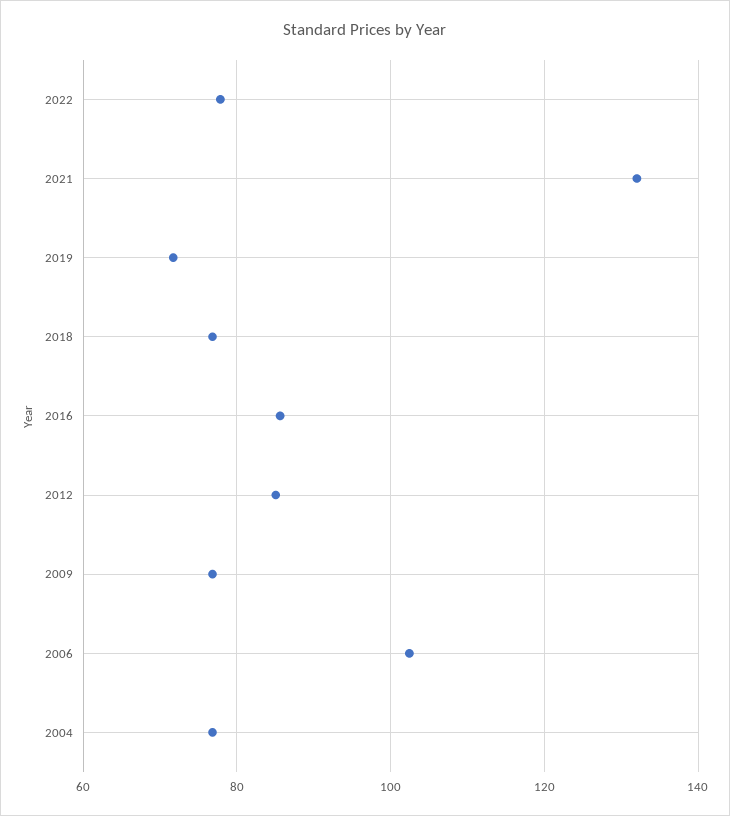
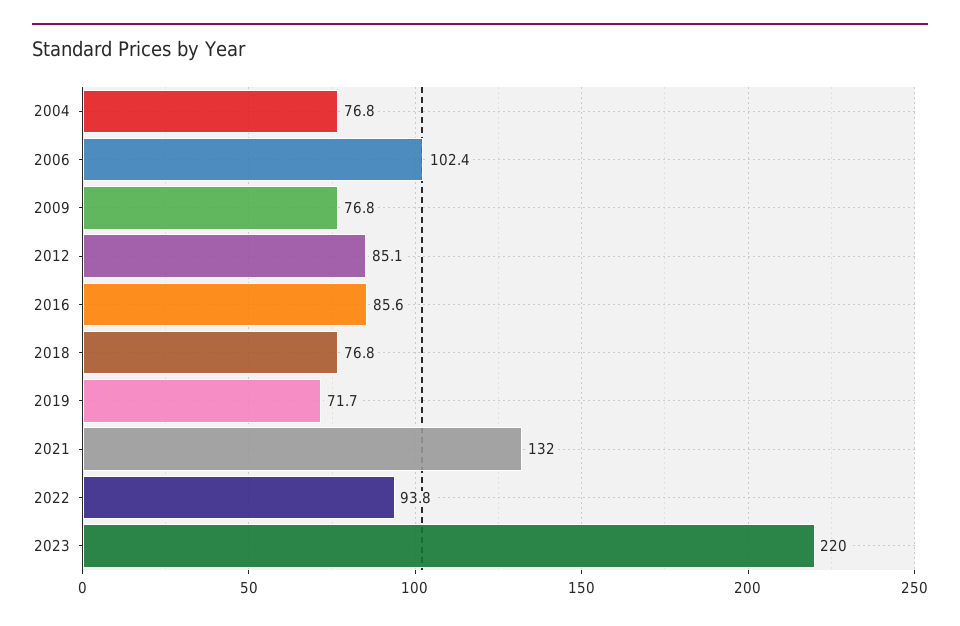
2022: 78 -> 93.8
2023: none -> 220

